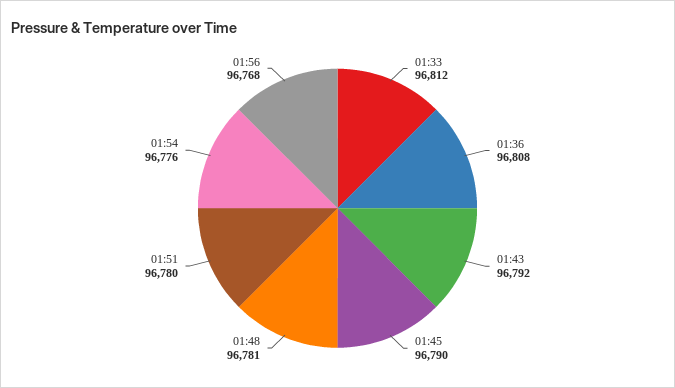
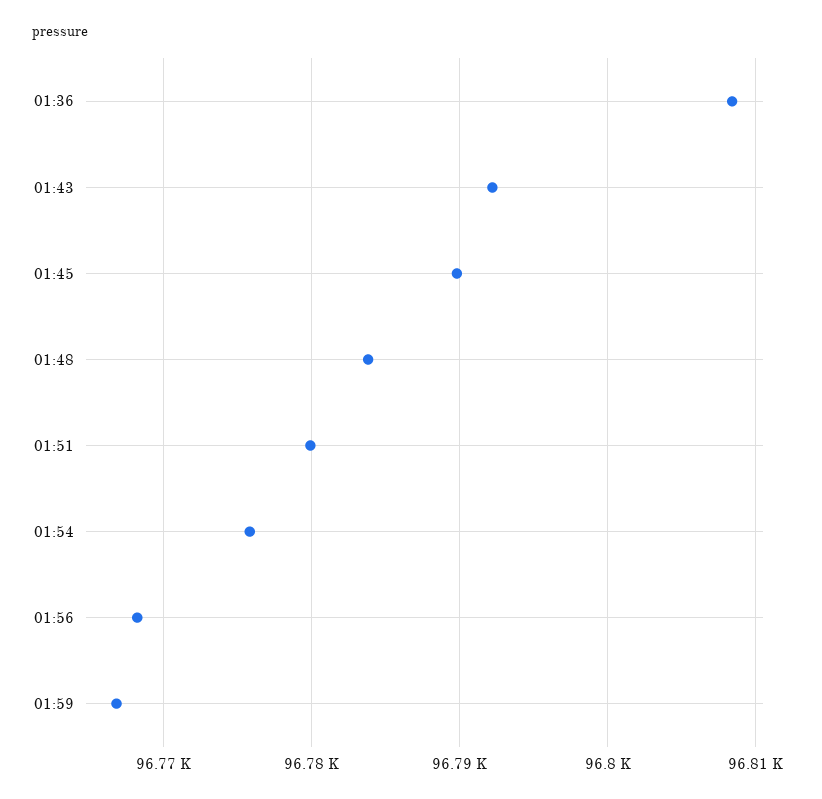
01:33: 96812 -> none
01:48: 96781 -> 96784
01:59: none -> 96767

